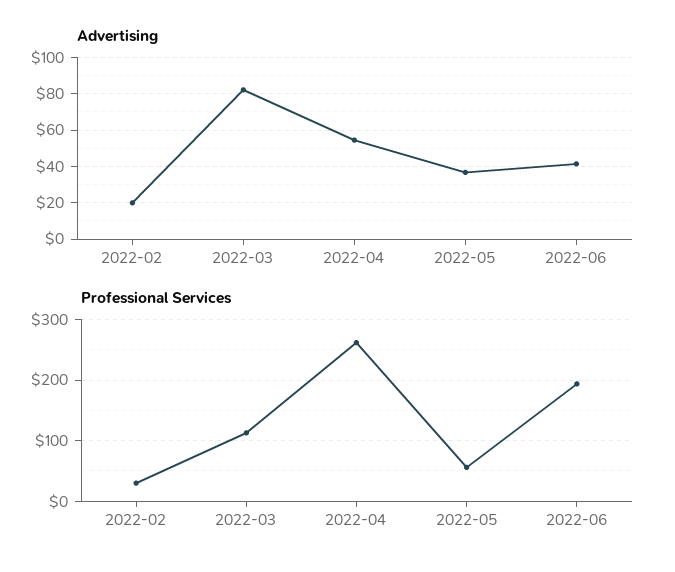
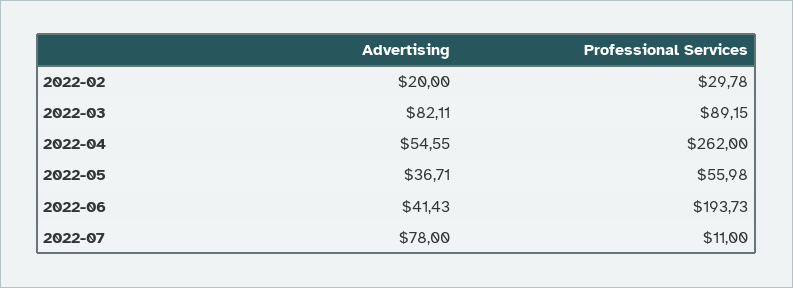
Professional Services, 2022-03: 110 -> 89.15
Advertising, 2022-07: none -> 78
Professional Services, 2022-07: none -> 11

